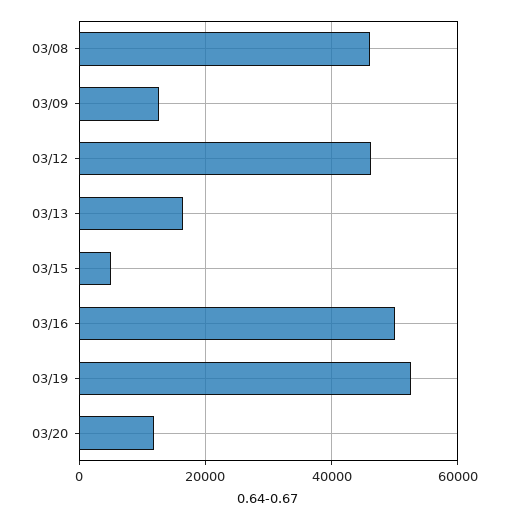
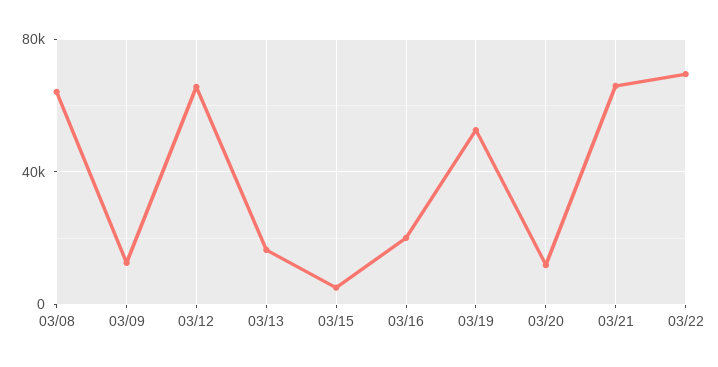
03/08: 46000 -> 65000
03/12: 46000 -> 65000
03/16: 50000 -> 20000
03/21: none -> 65000
03/22: none -> 70000

